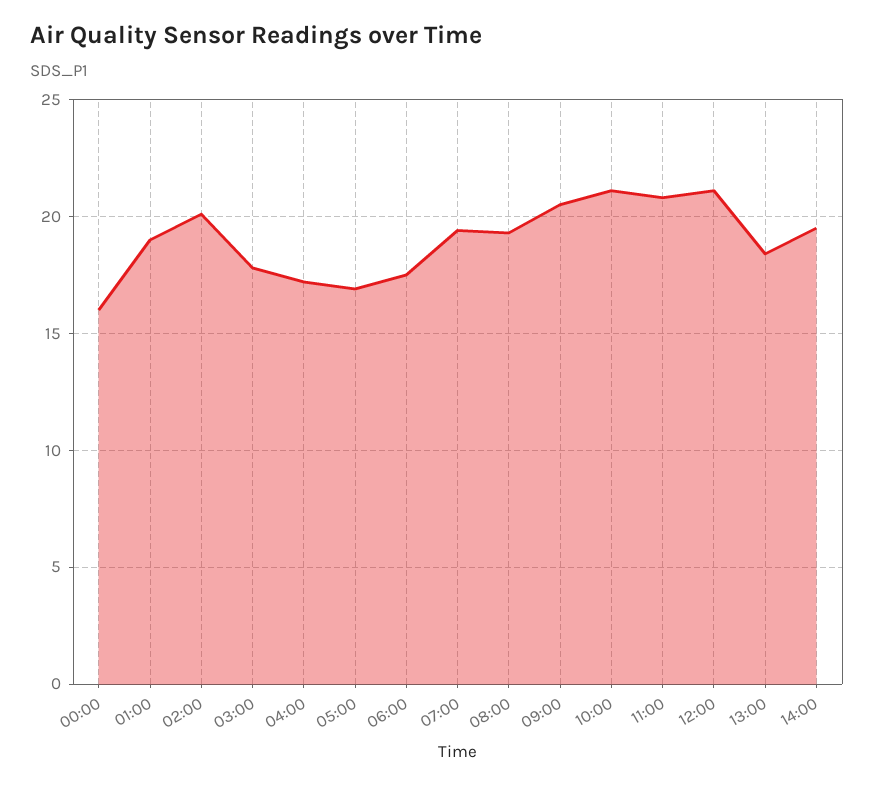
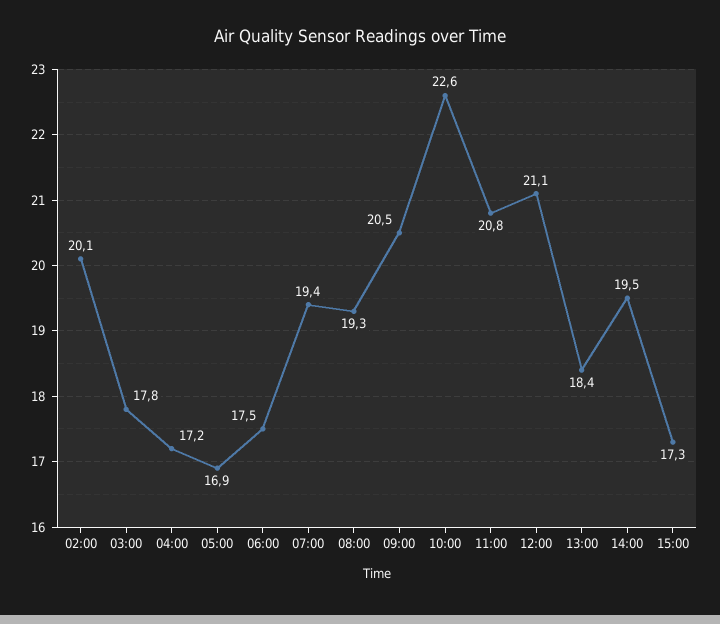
00:00: 16 -> none
01:00: 19 -> none
10:00: 21 -> 22.6
15:00: none -> 17.3

